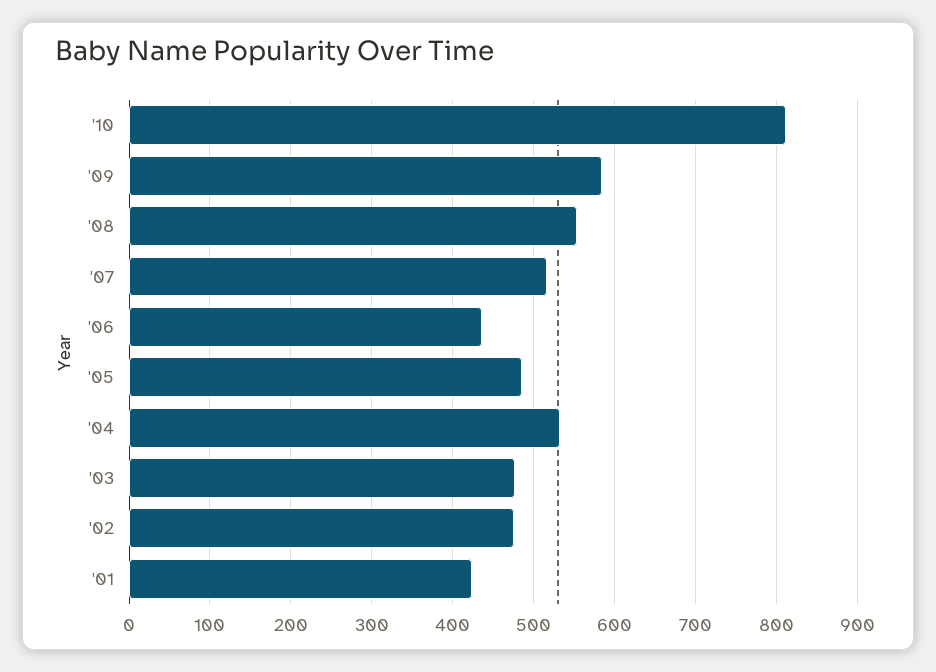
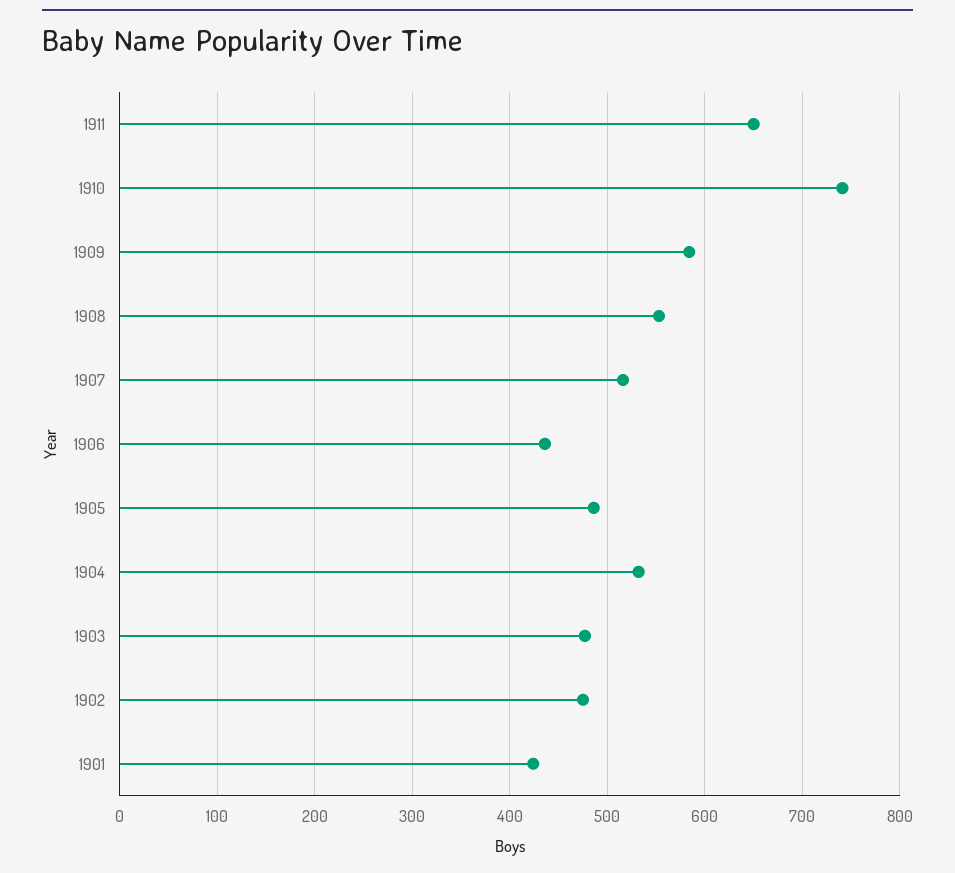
'10: 810 -> 740
1911: none -> 650

